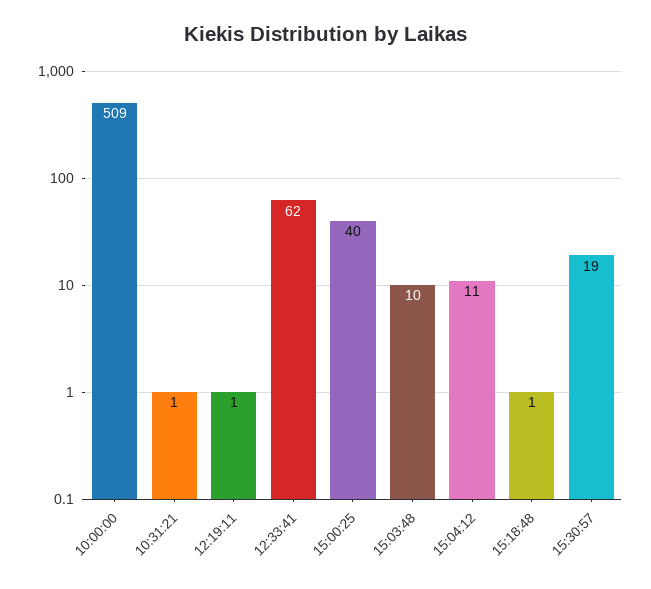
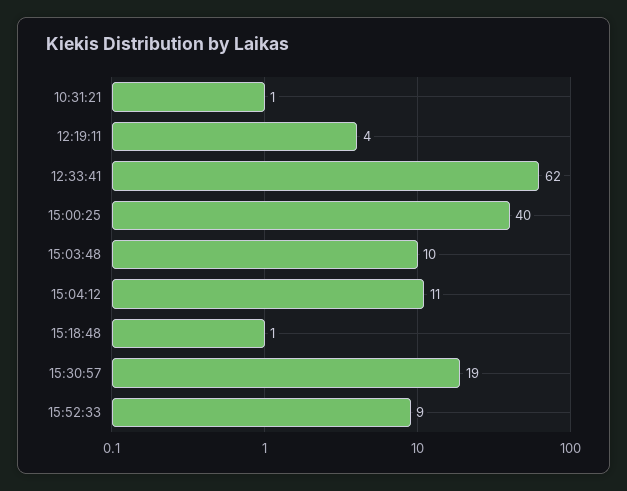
10:00:00: 509 -> none
12:19:11: 1 -> 4
15:52:33: none -> 9

